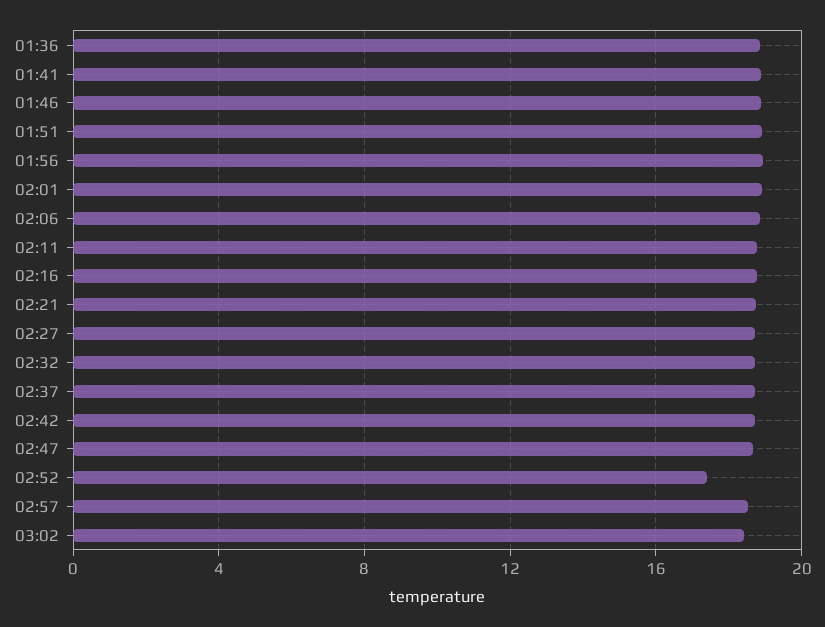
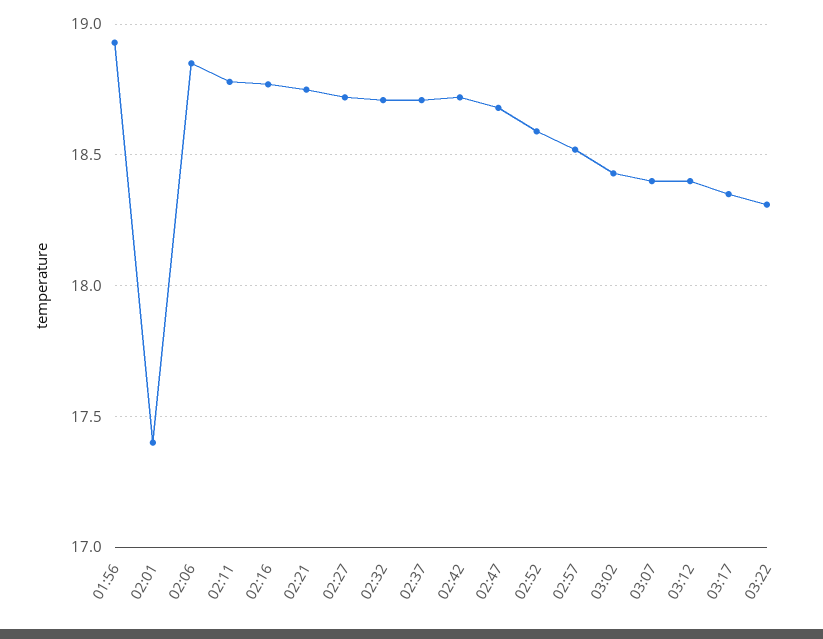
01:36: 19 -> none
01:41: 19 -> none
01:46: 19 -> none
01:51: 19 -> none
02:01: 19 -> 17.4
02:52: 17.5 -> 18.6
03:07: none -> 18.4
03:12: none -> 18.4
03:17: none -> 18.35
03:22: none -> 18.3

